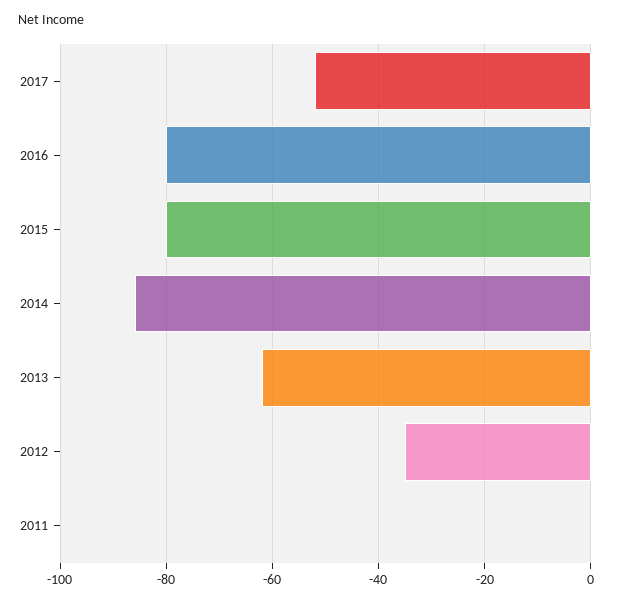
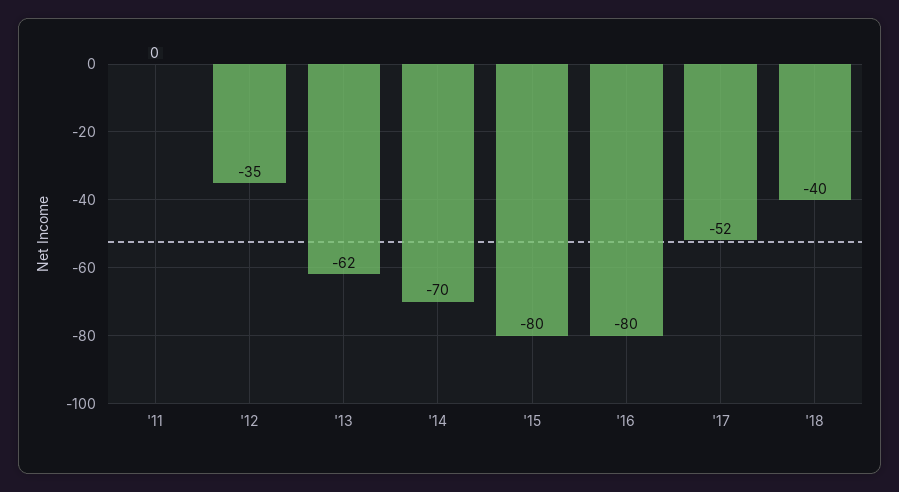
2014: -85 -> -70
'18: none -> -40

